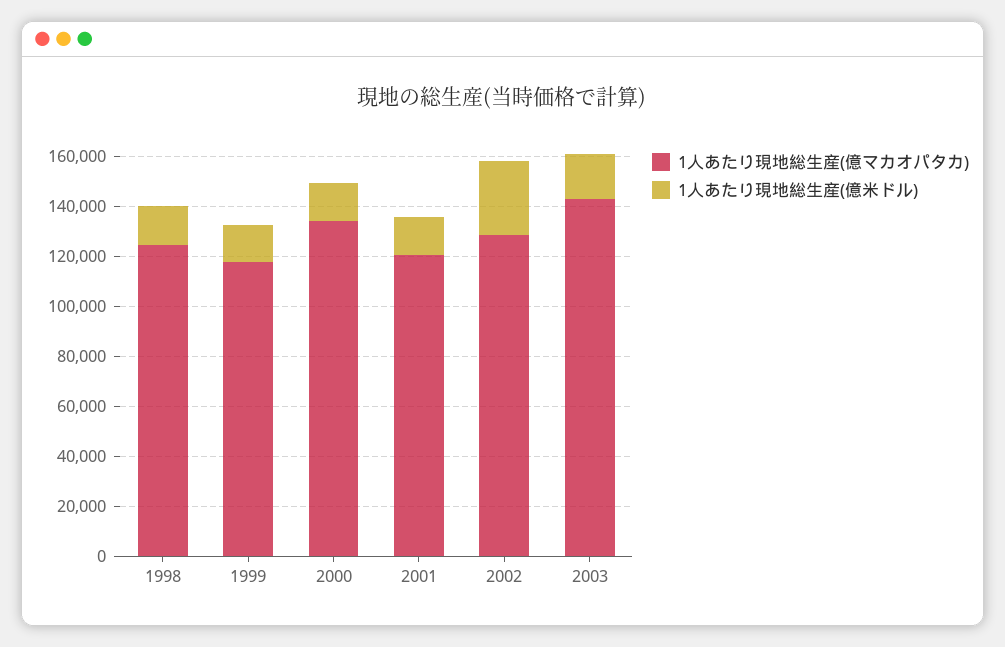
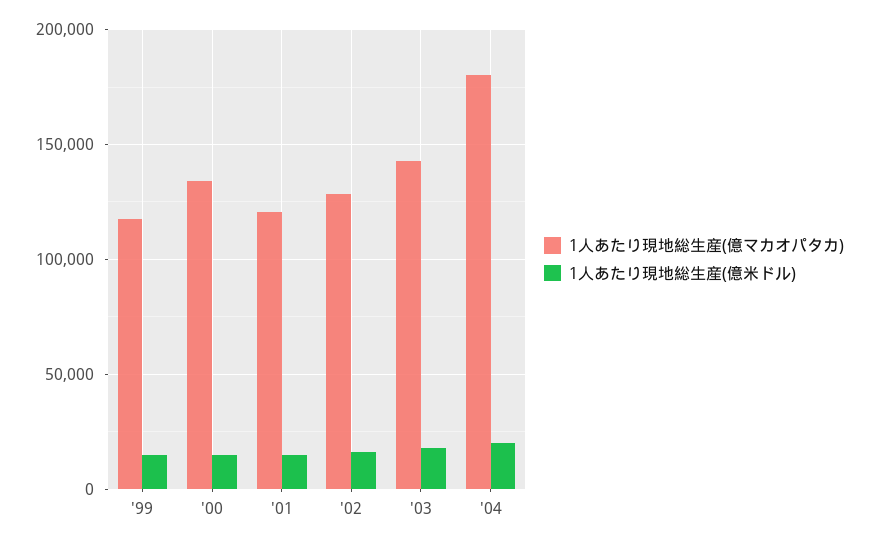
1人あたり現地総生産(億マカオパタカ), 1998: 125000 -> none
1人あたり現地総生産(億米ドル), 1998: 15000 -> none
1人あたり現地総生産(億米ドル), 2002: 30000 -> 15000
1人あたり現地総生産(億マカオパタカ), '04: none -> 180000
1人あたり現地総生産(億米ドル), '04: none -> 20000

